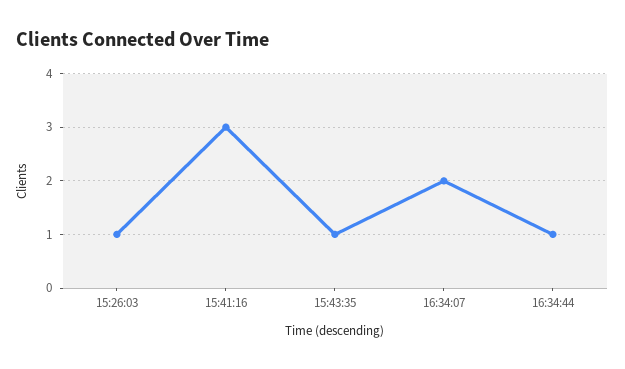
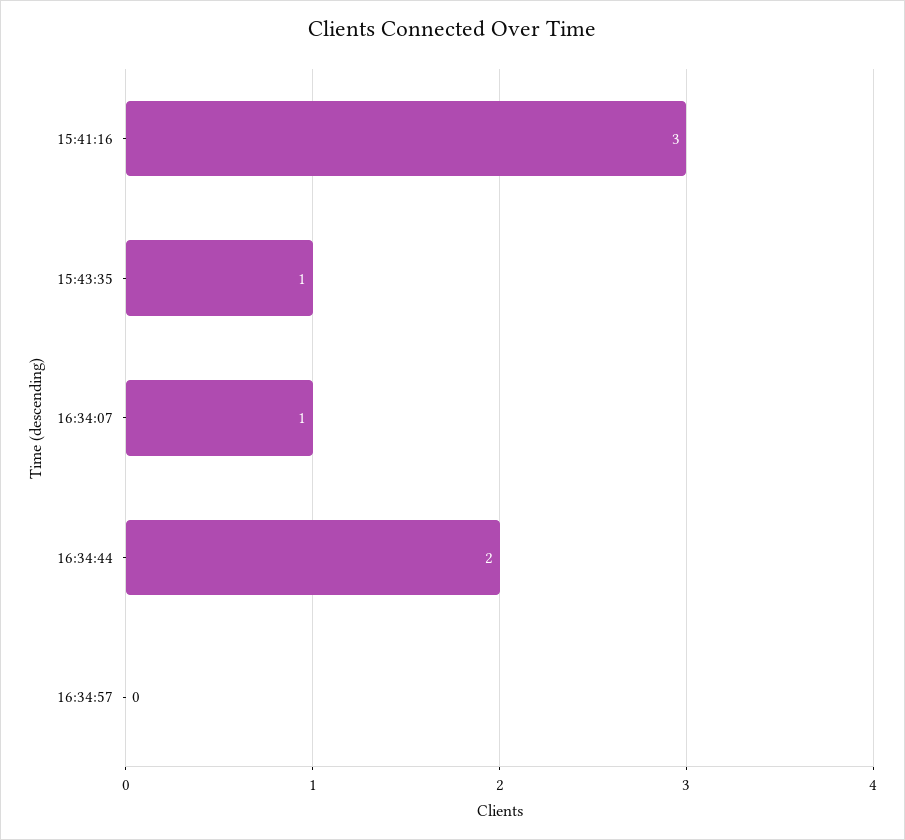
15:26:03: 1 -> none
16:34:07: 2 -> 1
16:34:44: 1 -> 2
16:34:57: none -> 0

